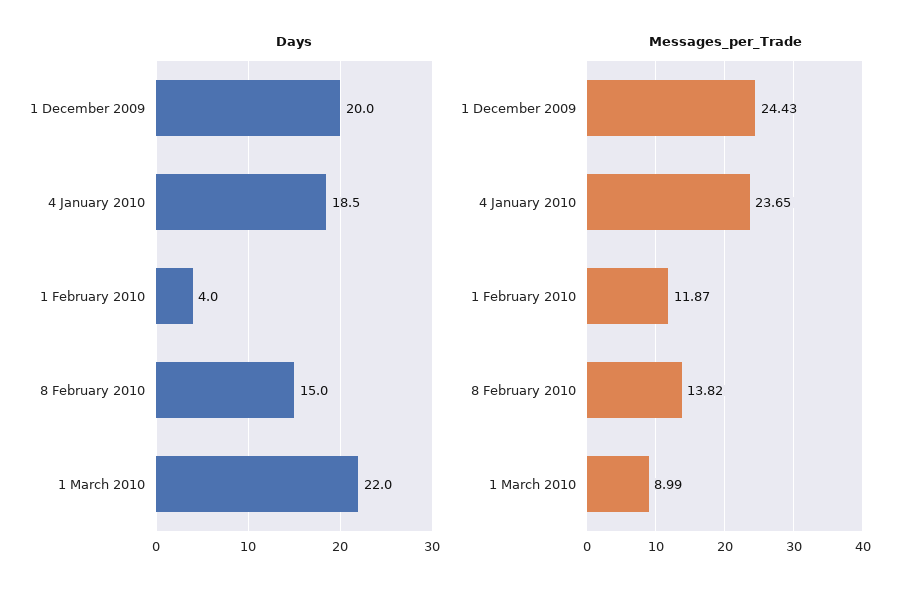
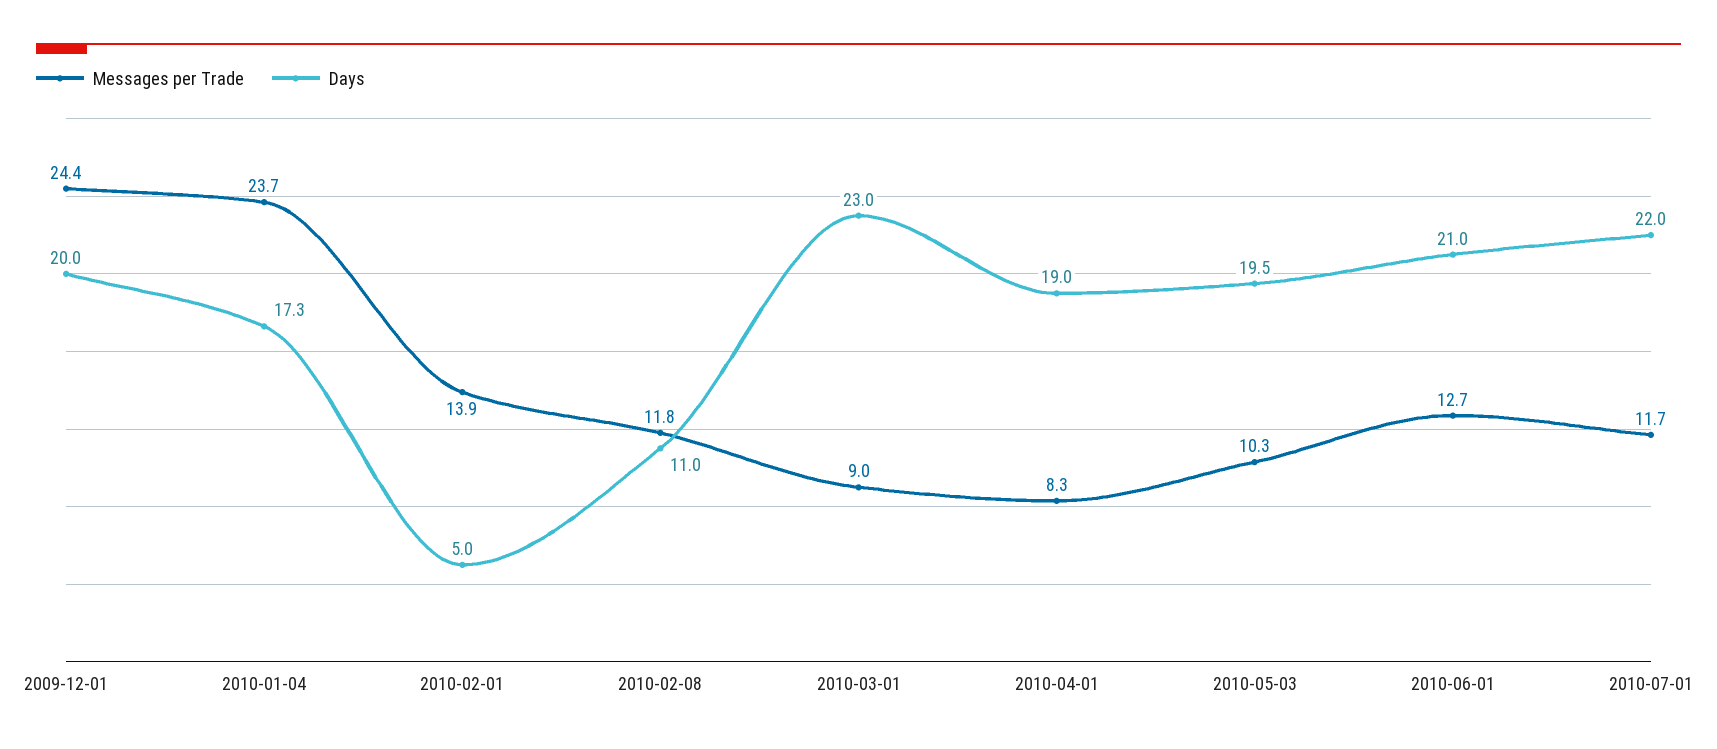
Days, 4 January 2010: 18.5 -> 17.3
Days, 1 February 2010: 4 -> 5
Days, 8 February 2010: 15 -> 11
Days, 1 March 2010: 22 -> 23
Messages_per_Trade, 1 February 2010: 11.87 -> 13.9
Messages_per_Trade, 8 February 2010: 13.82 -> 11.8
Messages_per_Trade, 2010-04-01: none -> 8.3
Days, 2010-04-01: none -> 19
Messages_per_Trade, 2010-05-03: none -> 10.3
Days, 2010-05-03: none -> 19.5
Messages_per_Trade, 2010-06-01: none -> 12.7
Days, 2010-06-01: none -> 21
Messages_per_Trade, 2010-07-01: none -> 11.7
Days, 2010-07-01: none -> 22

